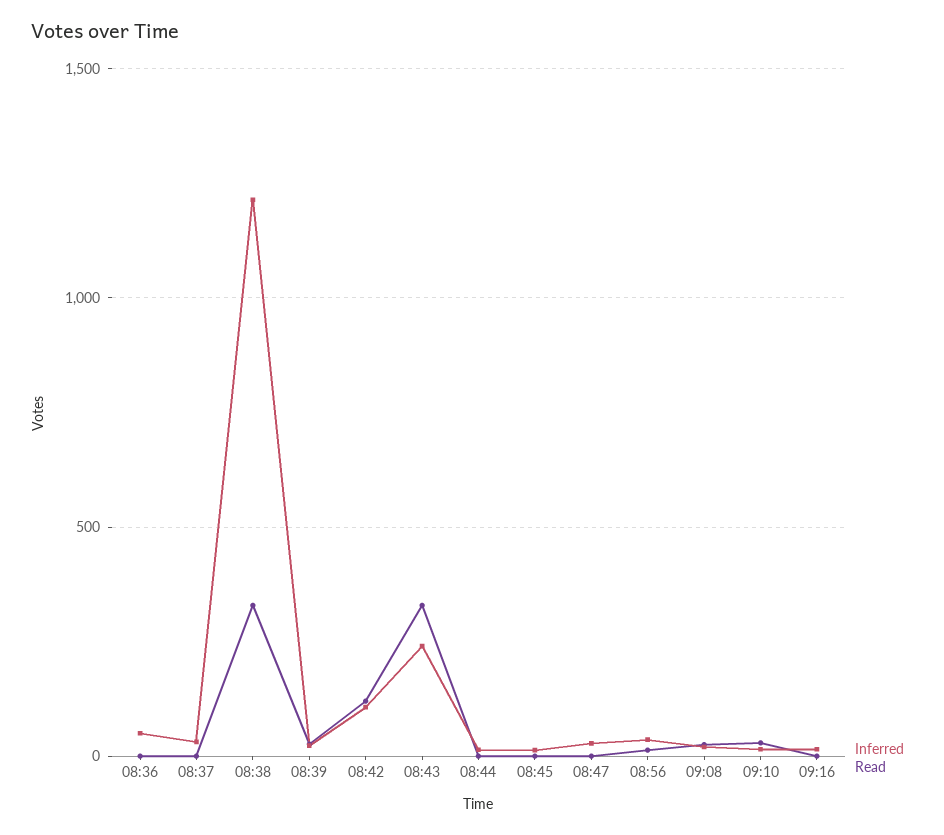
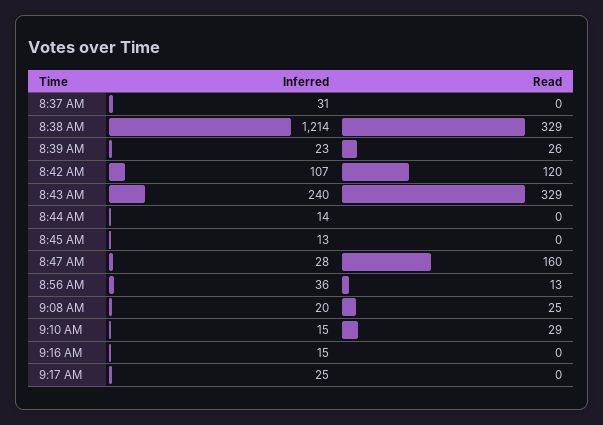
Inferred, 08:36: 50 -> none
Read, 08:36: 0 -> none
Read, 08:47: 0 -> 160
Inferred, 9:17 AM: none -> 25
Read, 9:17 AM: none -> 0

